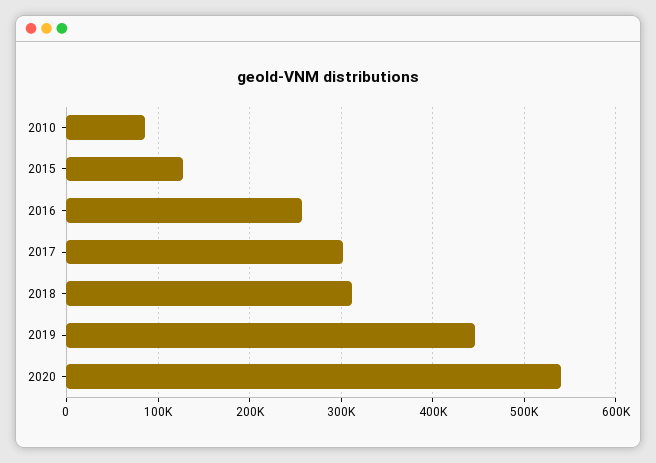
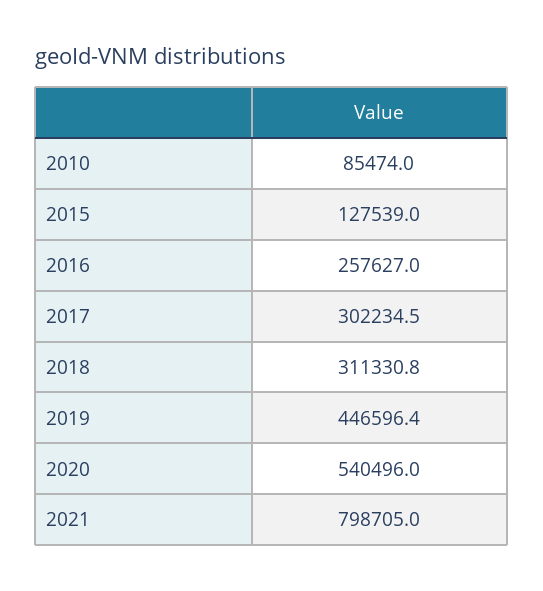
2021: none -> 798705

